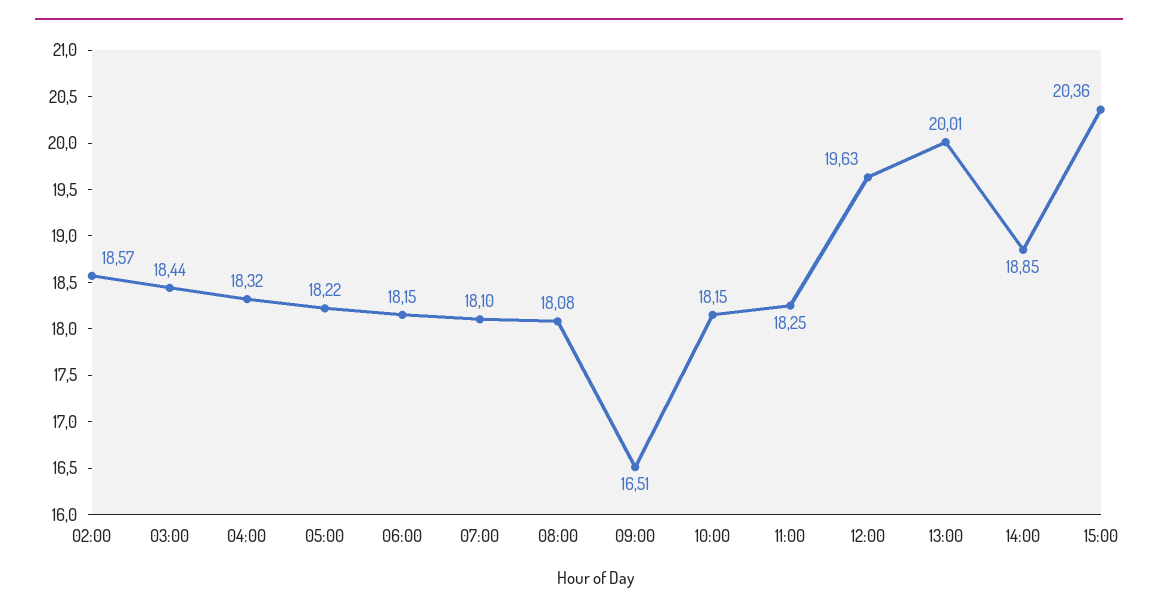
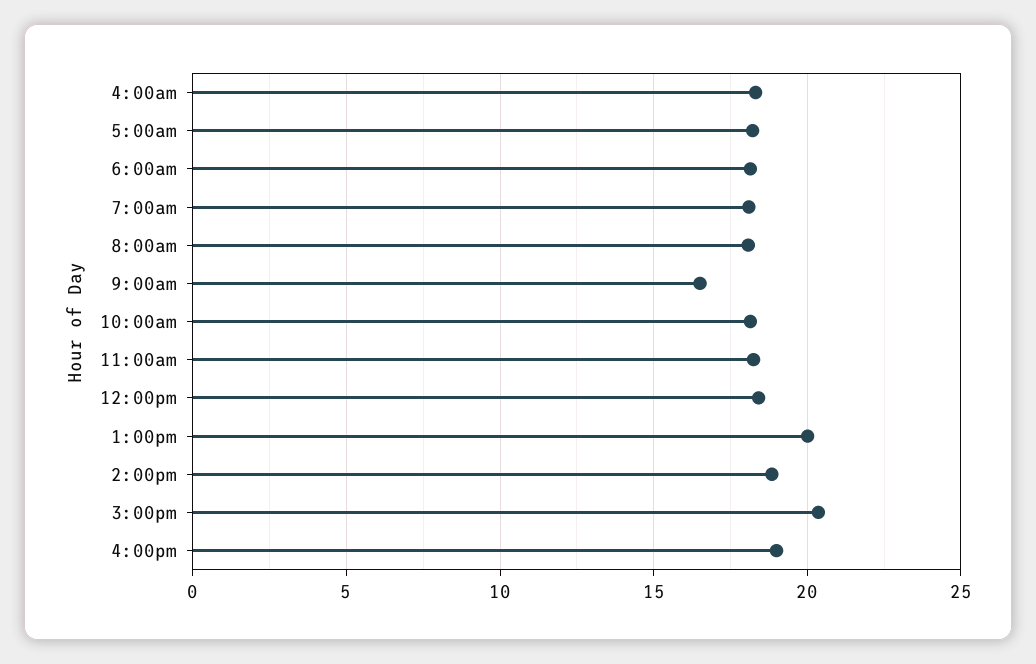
02:00: 18.57 -> none
03:00: 18.44 -> none
12:00: 19.63 -> 18.5
4:00pm: none -> 19

